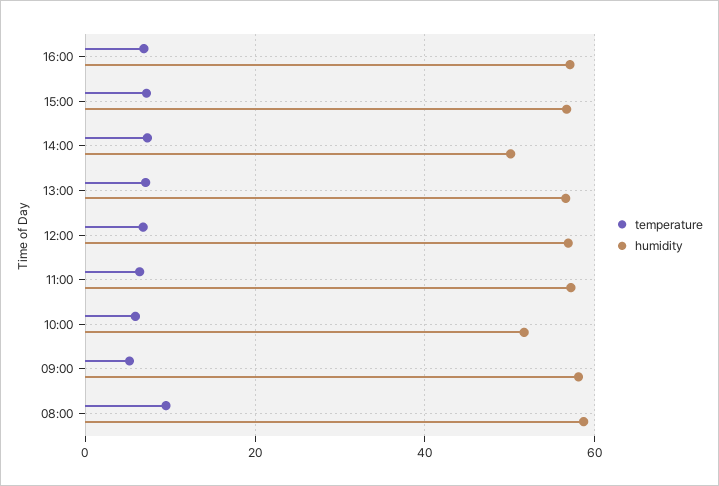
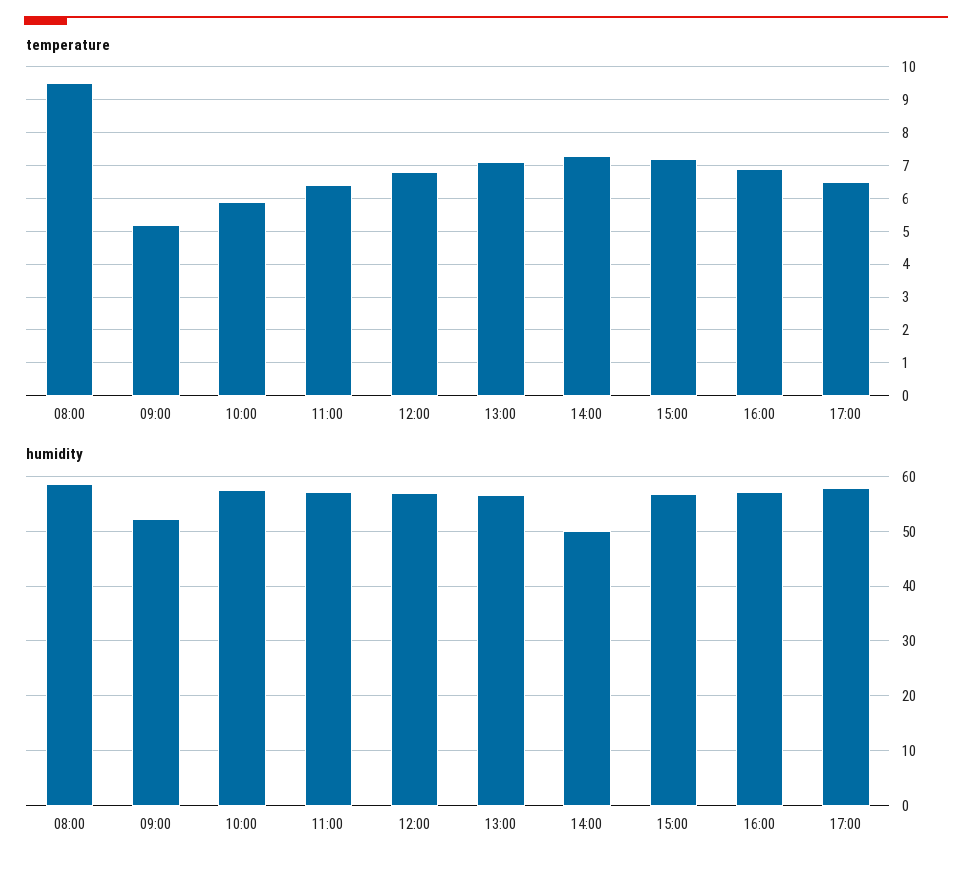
humidity, 10:00: 52 -> 58
humidity, 09:00: 58 -> 52
temperature, 17:00: none -> 6.5
humidity, 17:00: none -> 58

